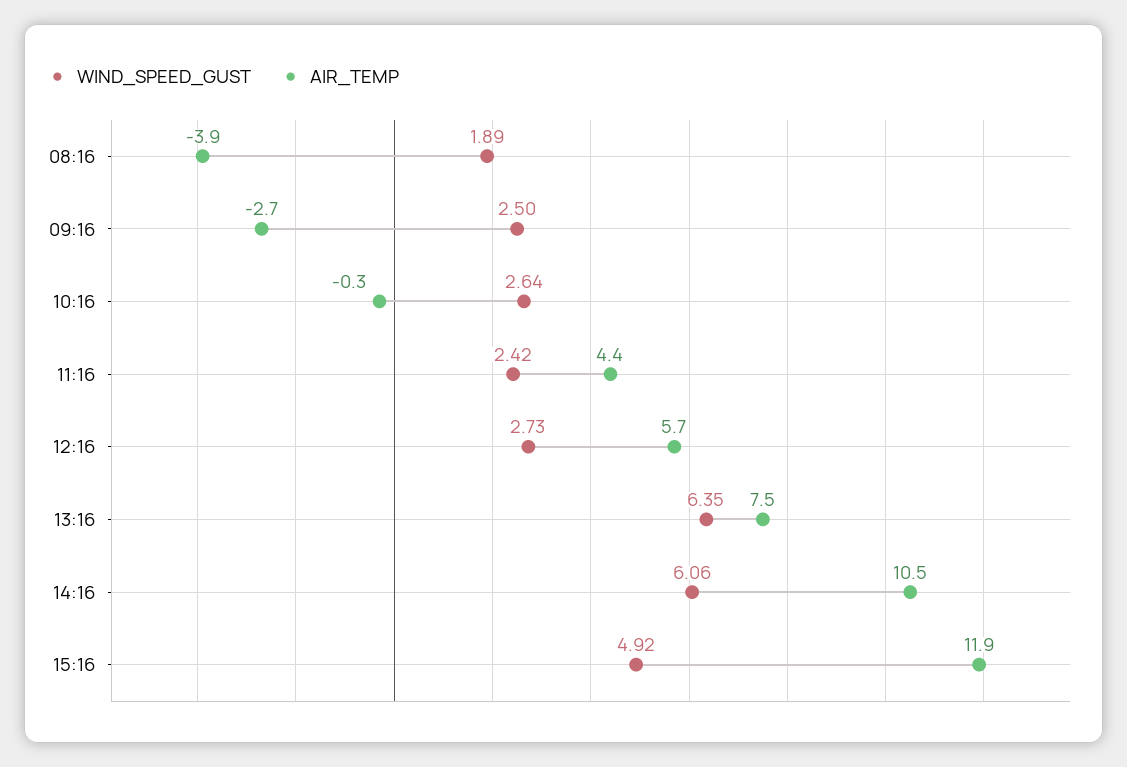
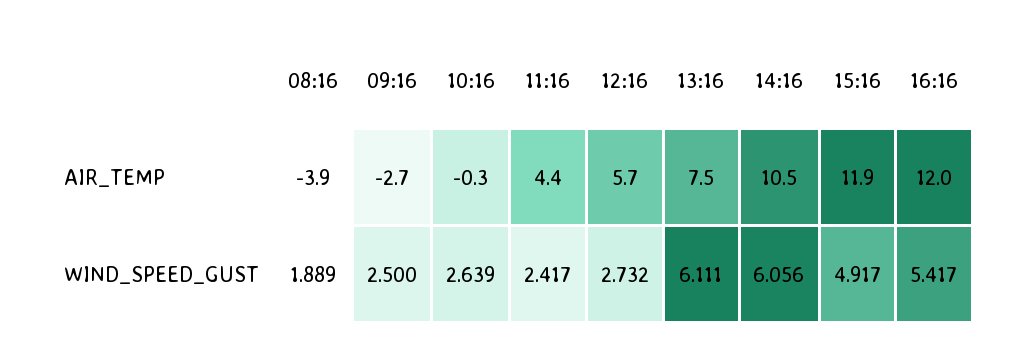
WIND_SPEED_GUST, 13:16: 6.35 -> 6.111
AIR_TEMP, 16:16: none -> 12
WIND_SPEED_GUST, 16:16: none -> 5.417

